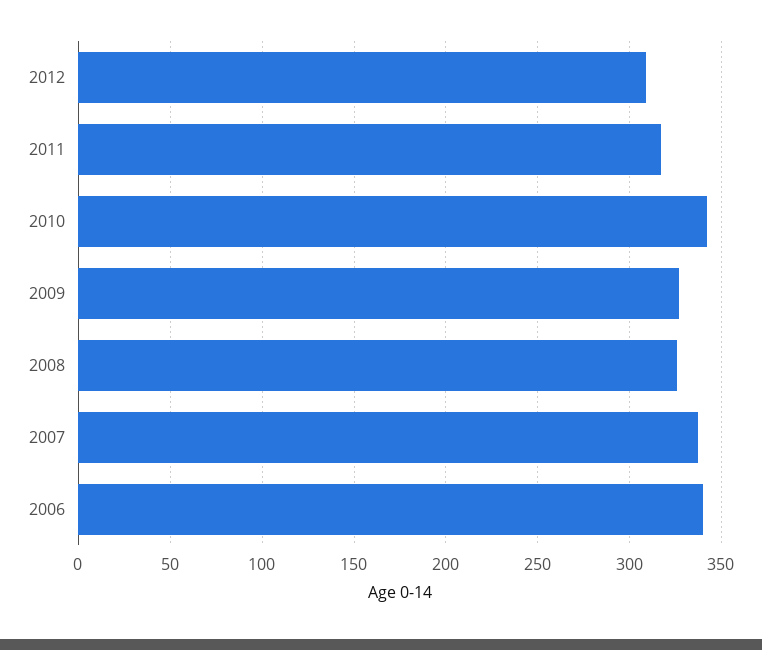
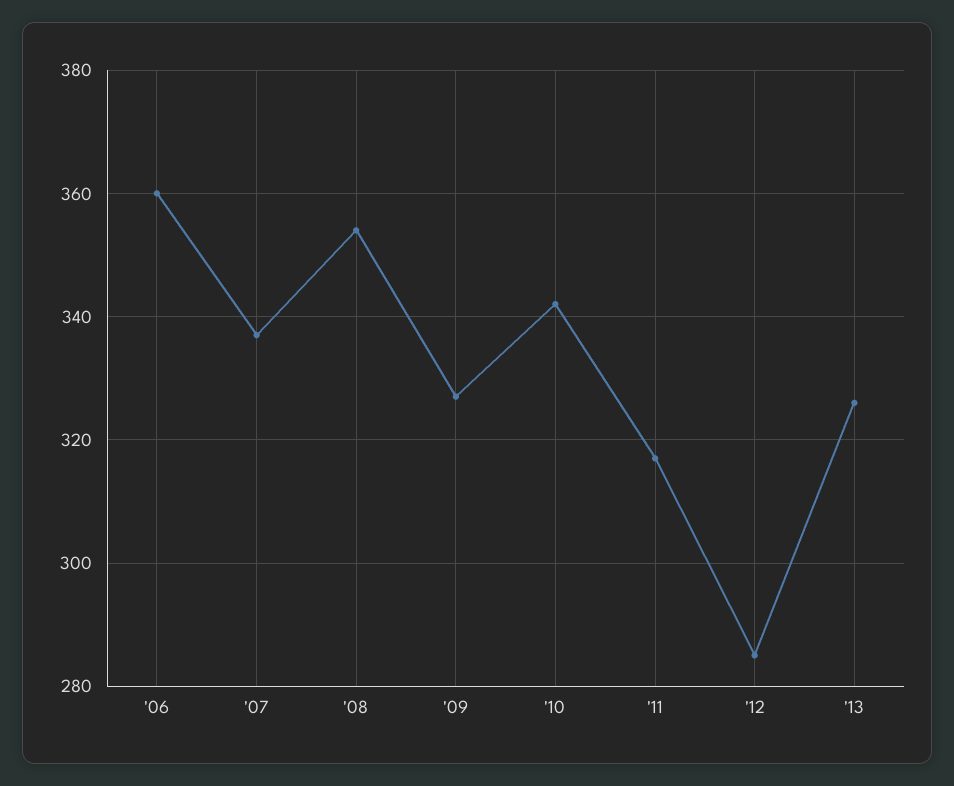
2012: 310 -> 285
2008: 325 -> 355
2006: 340 -> 360
'13: none -> 325

